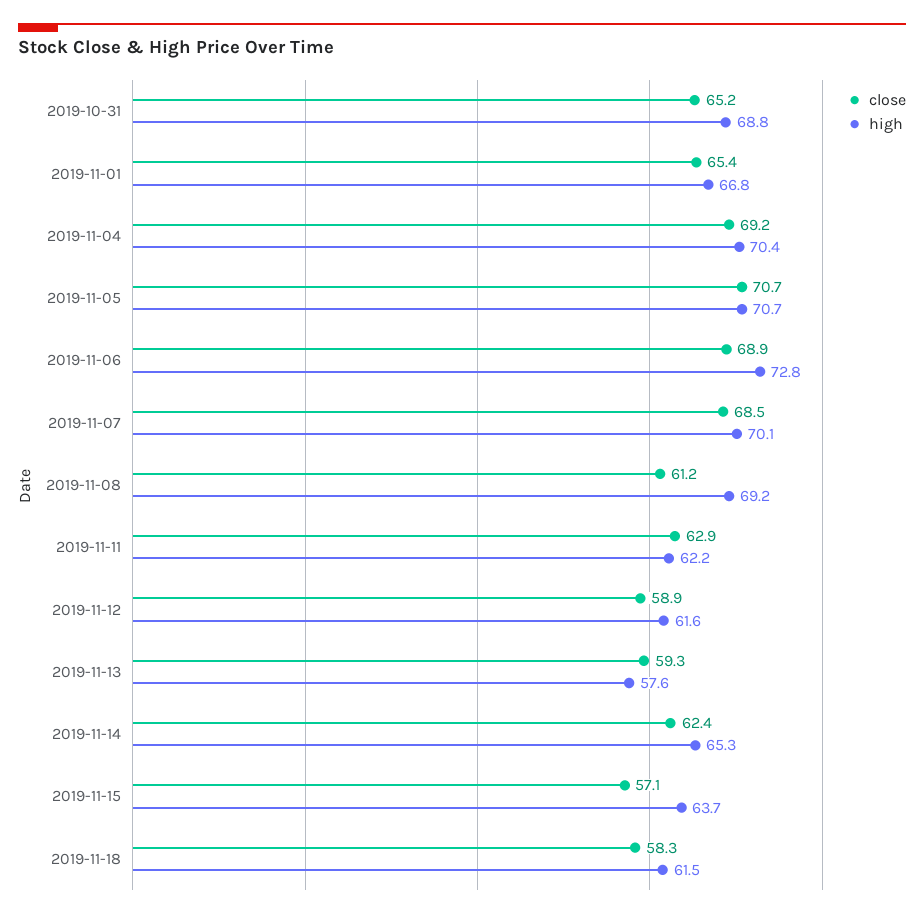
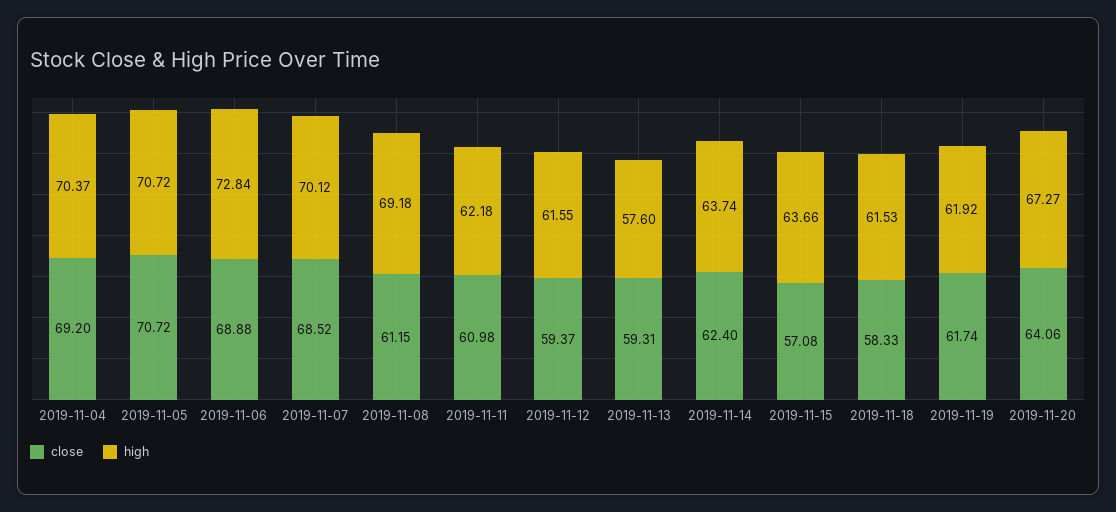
close, 2019-10-31: 65.2 -> none
high, 2019-10-31: 68.8 -> none
close, 2019-11-01: 65.4 -> none
high, 2019-11-01: 66.8 -> none
close, 2019-11-11: 62.9 -> 60.98
close, 2019-11-12: 58.9 -> 59.37
high, 2019-11-14: 65.3 -> 63.74
close, 2019-11-19: none -> 61.74
high, 2019-11-19: none -> 61.92
close, 2019-11-20: none -> 64.06
high, 2019-11-20: none -> 67.27

